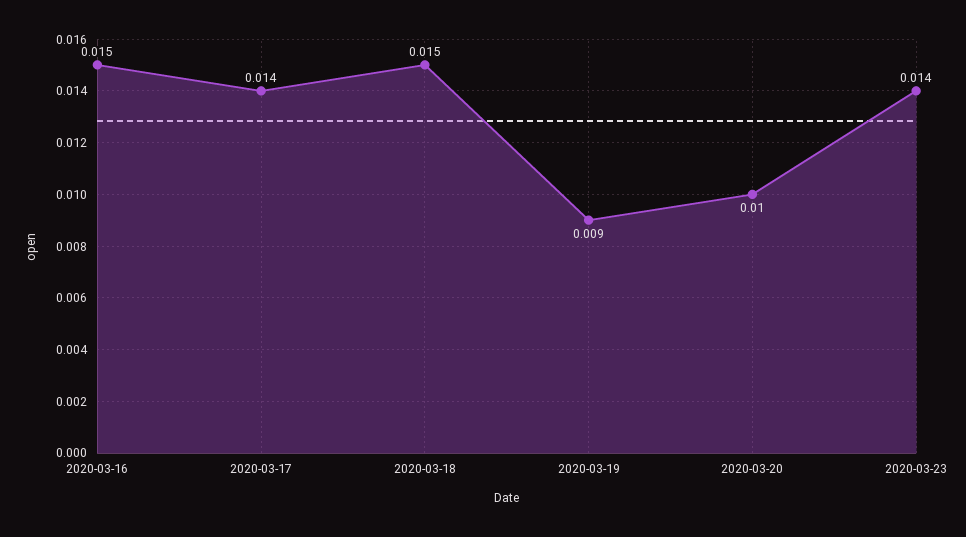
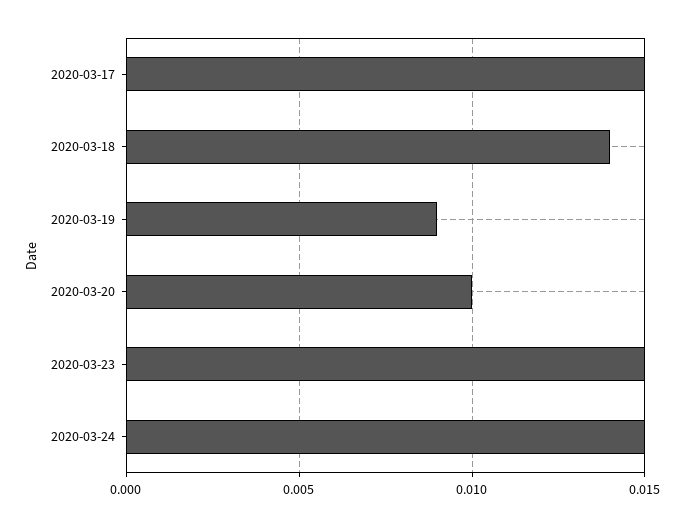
2020-03-16: 0.015 -> none
2020-03-17: 0.014 -> 0.015
2020-03-18: 0.015 -> 0.014
2020-03-23: 0.014 -> 0.015
2020-03-24: none -> 0.015

